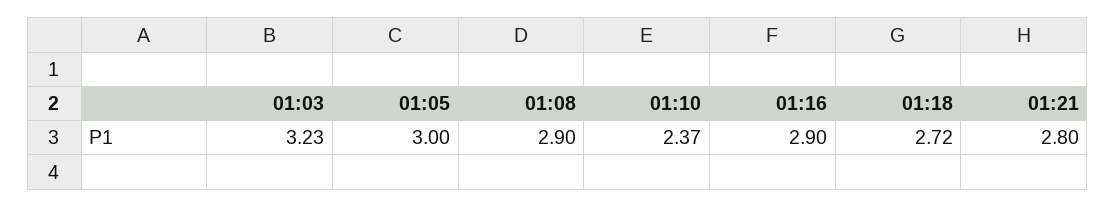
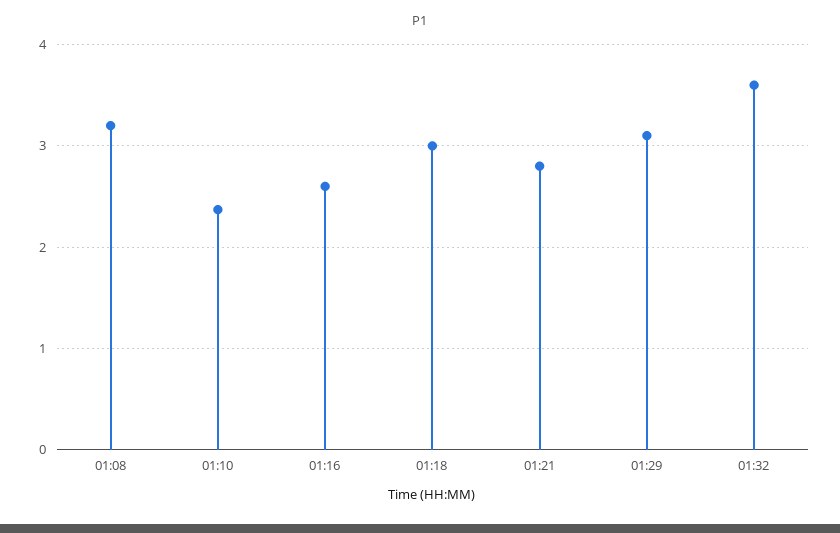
01:03: 3.23 -> none
01:05: 3 -> none
01:08: 2.9 -> 3.2
01:16: 2.9 -> 2.6
01:18: 2.72 -> 3
01:29: none -> 3.1
01:32: none -> 3.6

